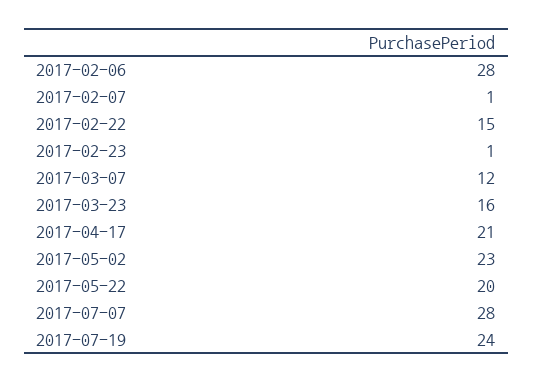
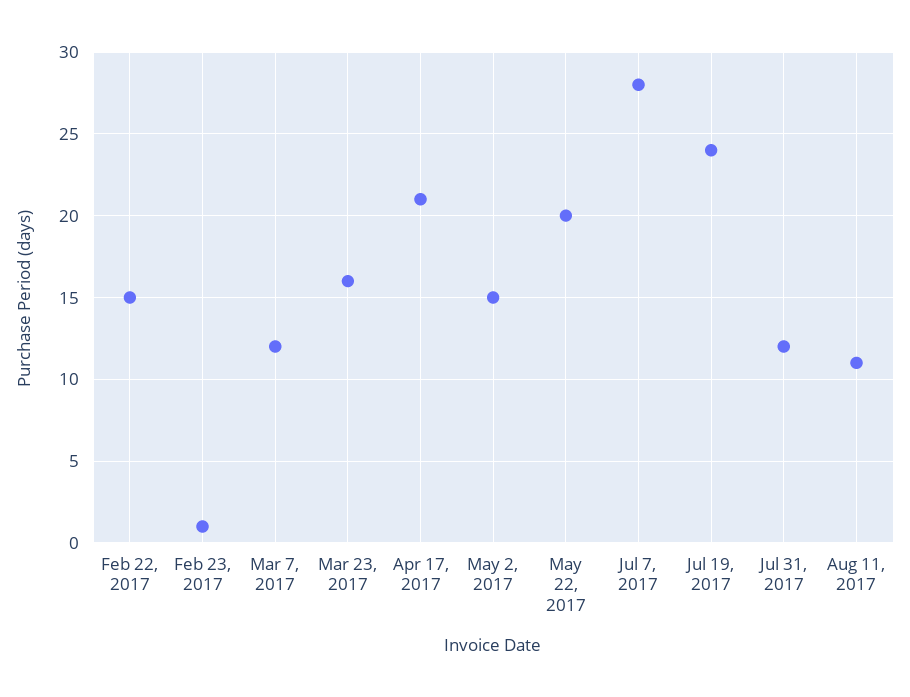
2017-02-06: 28 -> none
2017-02-07: 1 -> none
2017-05-02: 23 -> 15
Jul 31, 2017: none -> 12
Aug 11, 2017: none -> 11

